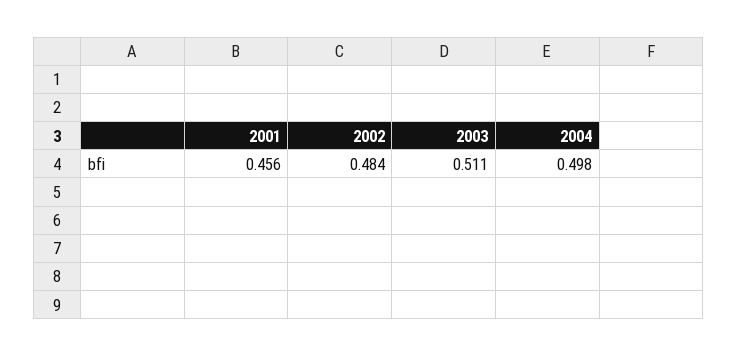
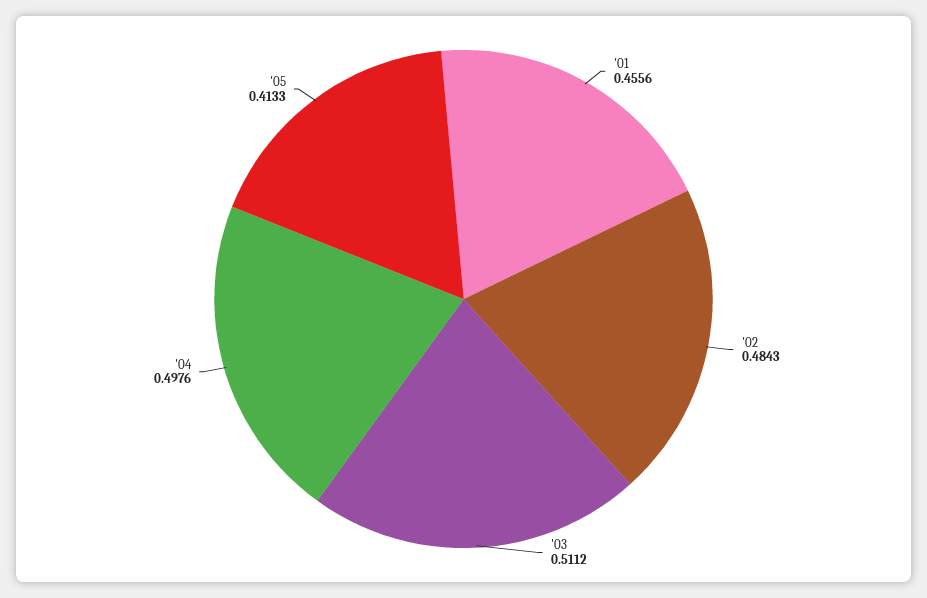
'05: none -> 0.4133

